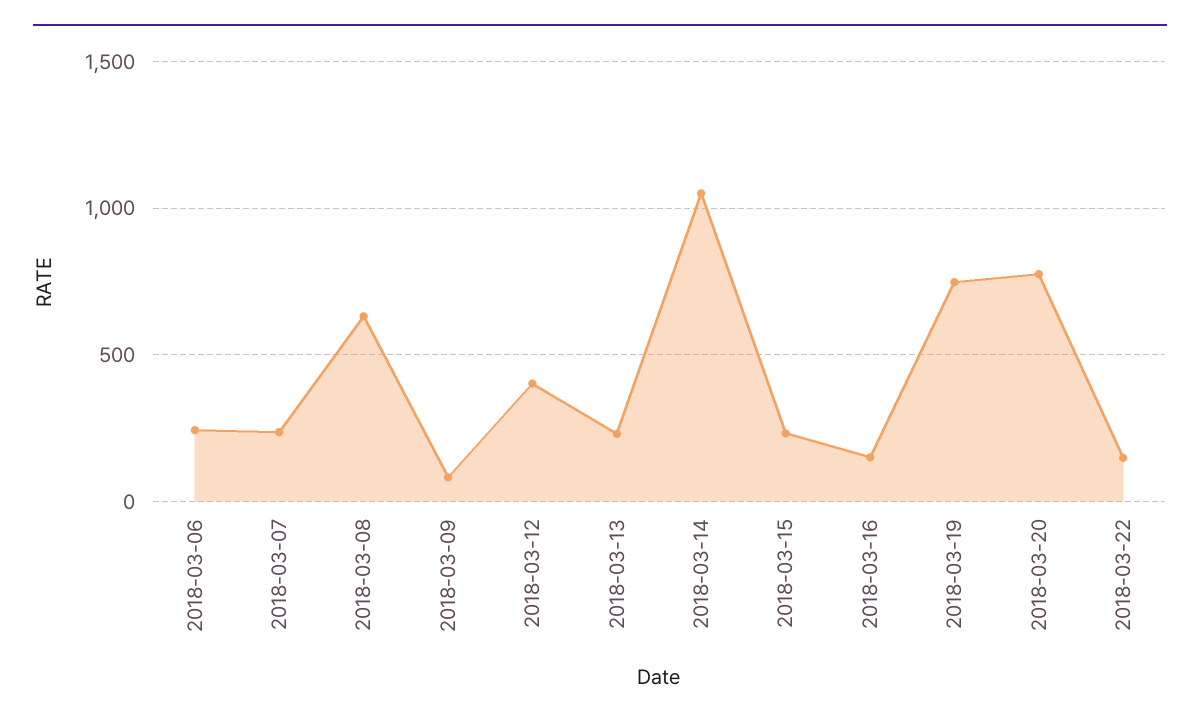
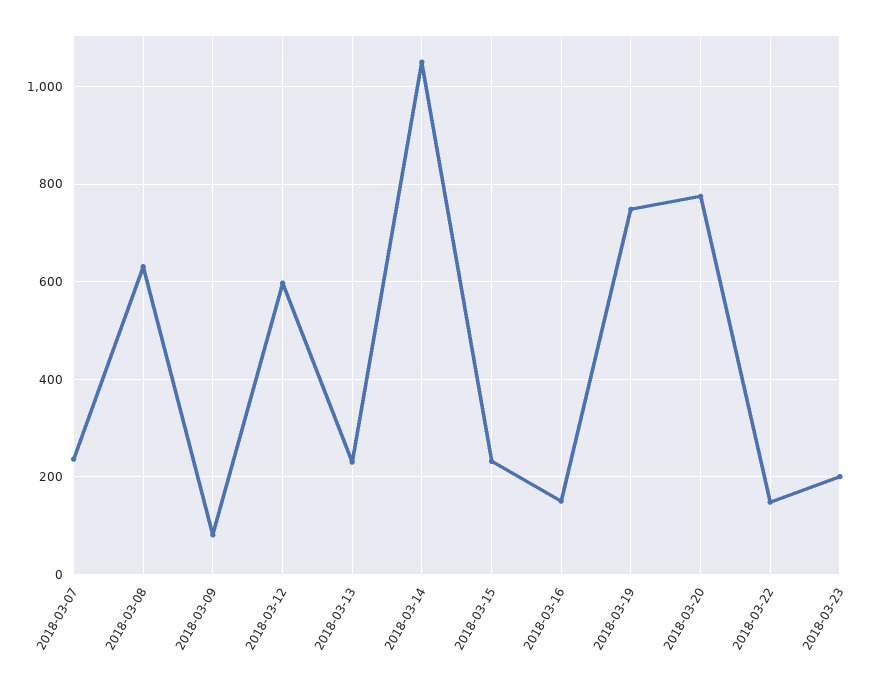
2018-03-06: 250 -> none
2018-03-12: 400 -> 600
2018-03-23: none -> 200

